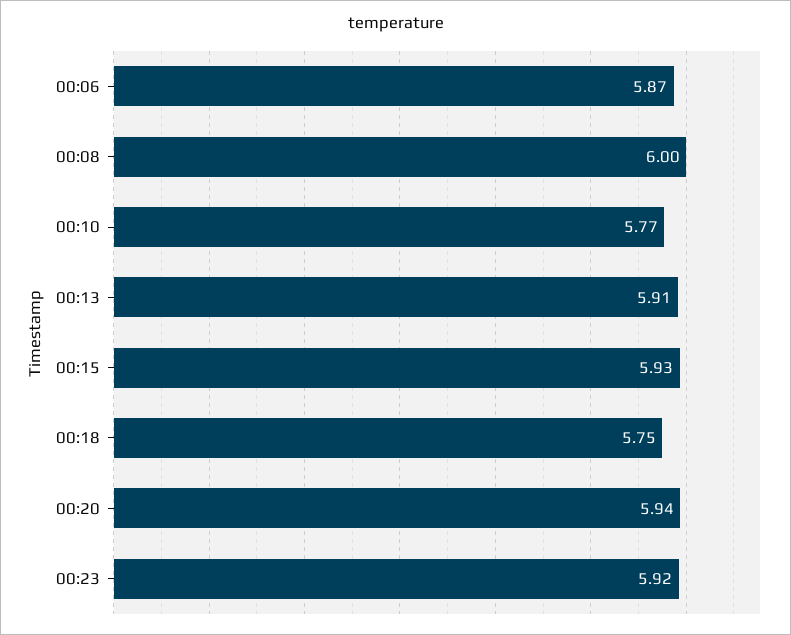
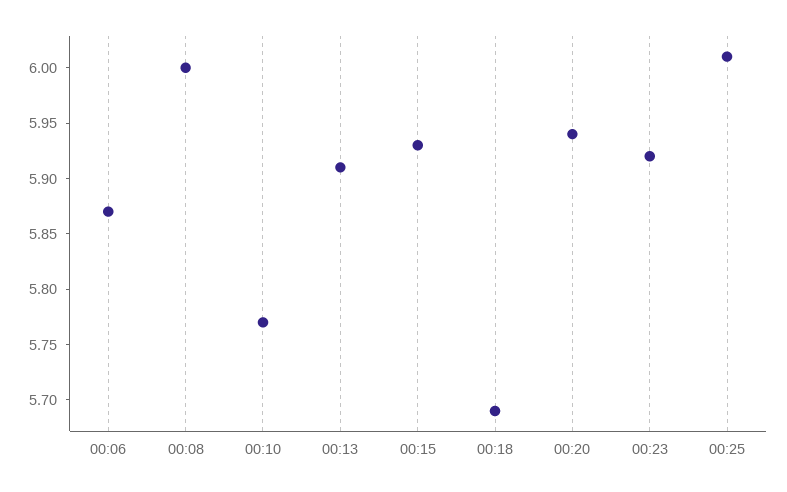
00:18: 5.75 -> 5.69
00:25: none -> 6.01

